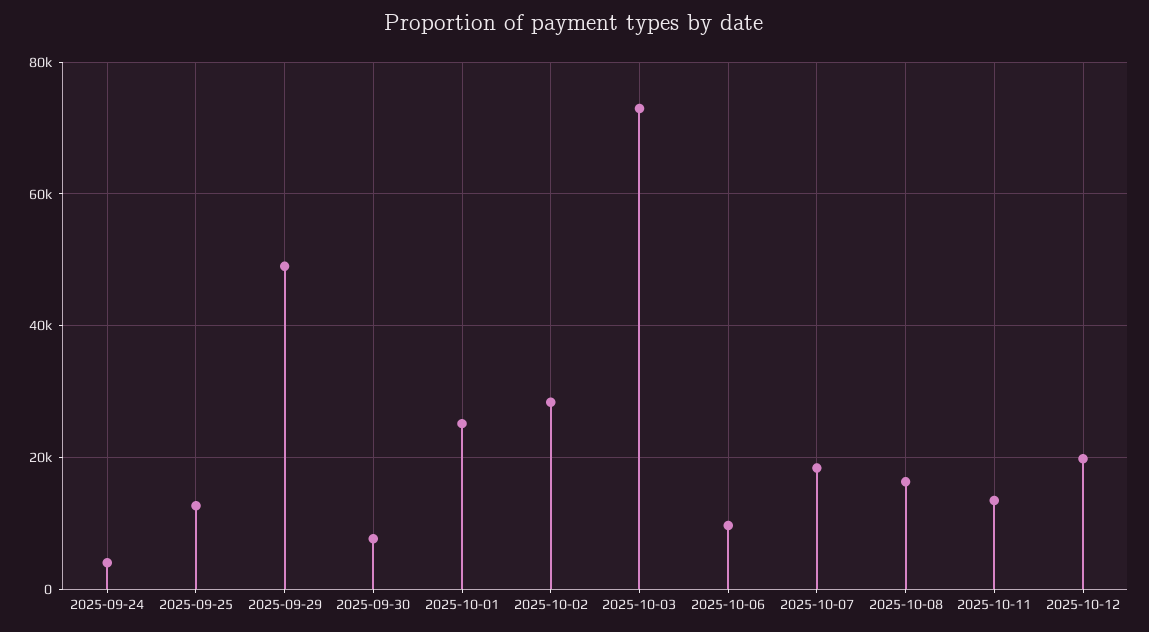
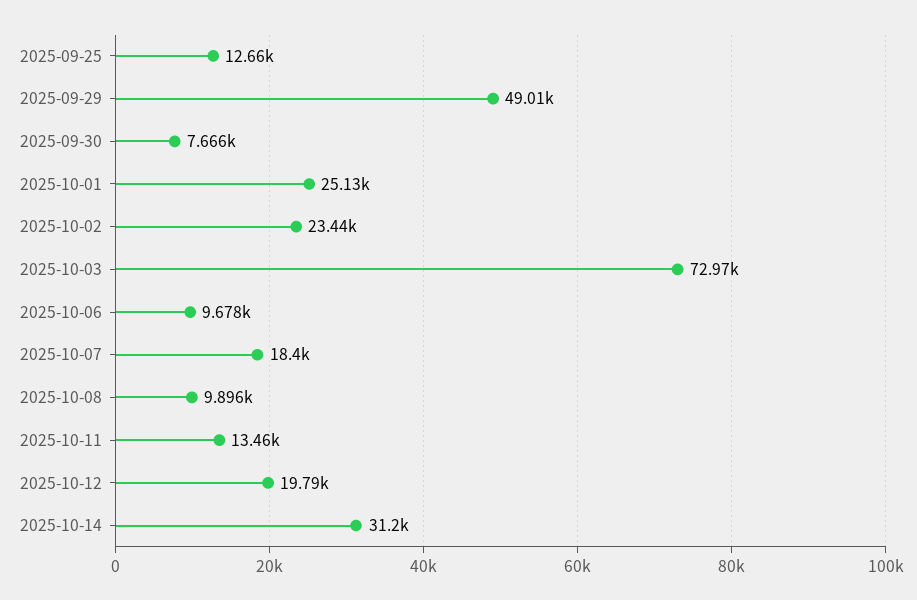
2025-09-24: 4000 -> none
2025-10-02: 28000 -> 23440
2025-10-08: 16000 -> 9896
2025-10-14: none -> 31200

